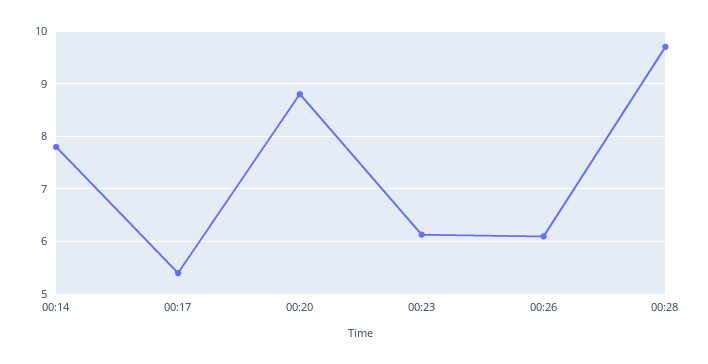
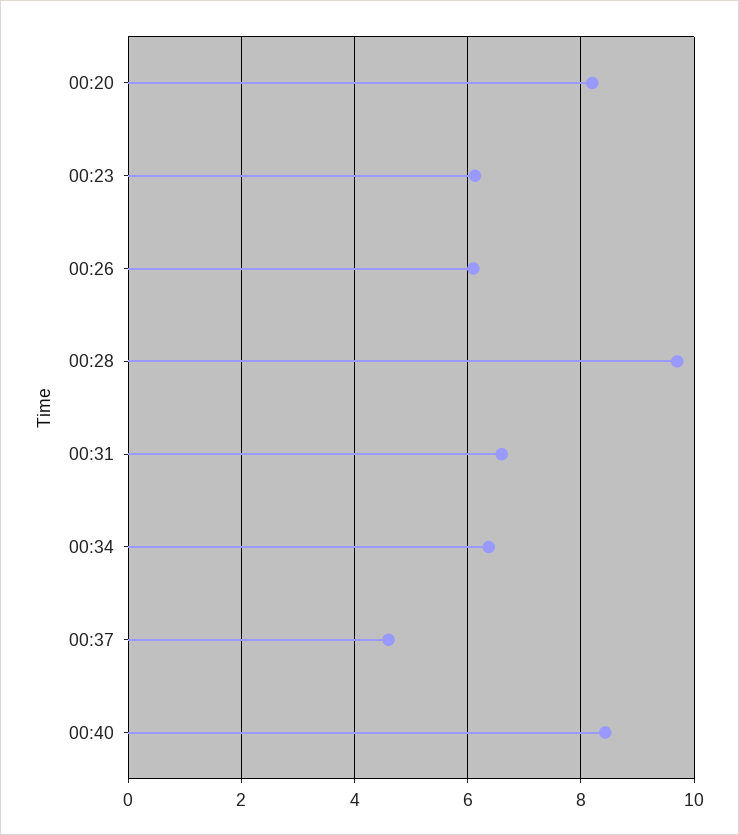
00:14: 7.8 -> none
00:17: 5.4 -> none
00:20: 8.8 -> 8.2
00:31: none -> 6.6
00:34: none -> 6.4
00:37: none -> 4.6
00:40: none -> 8.4

